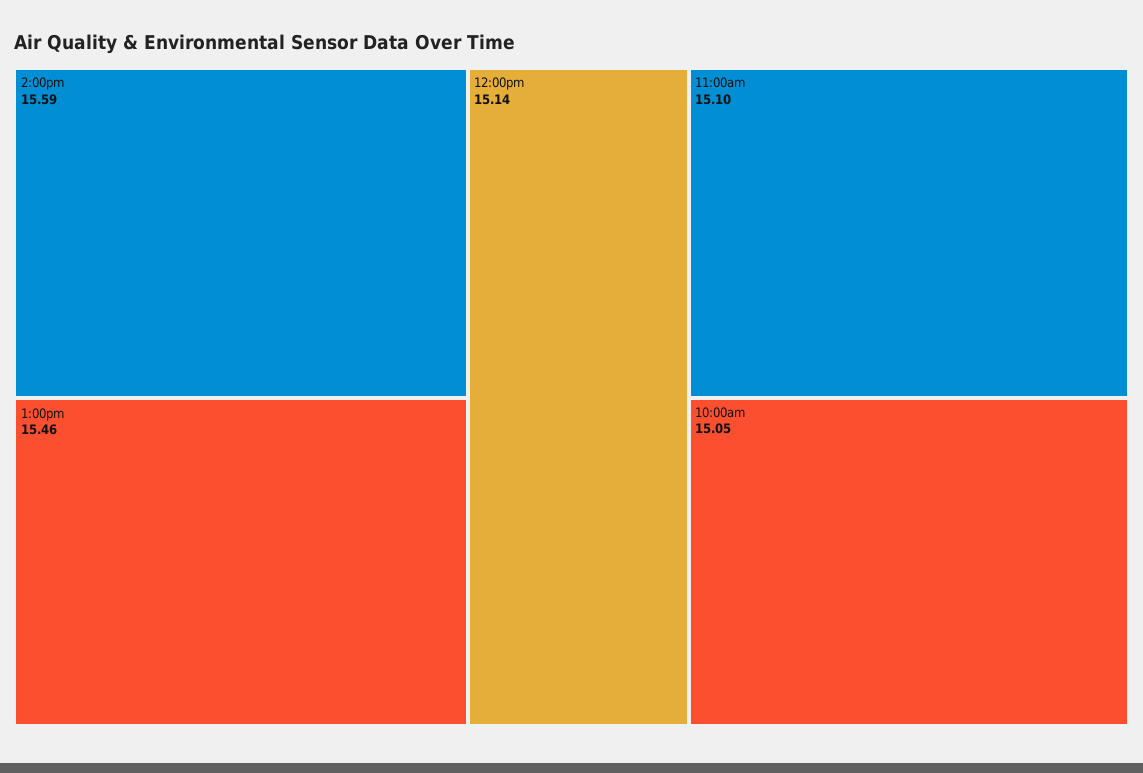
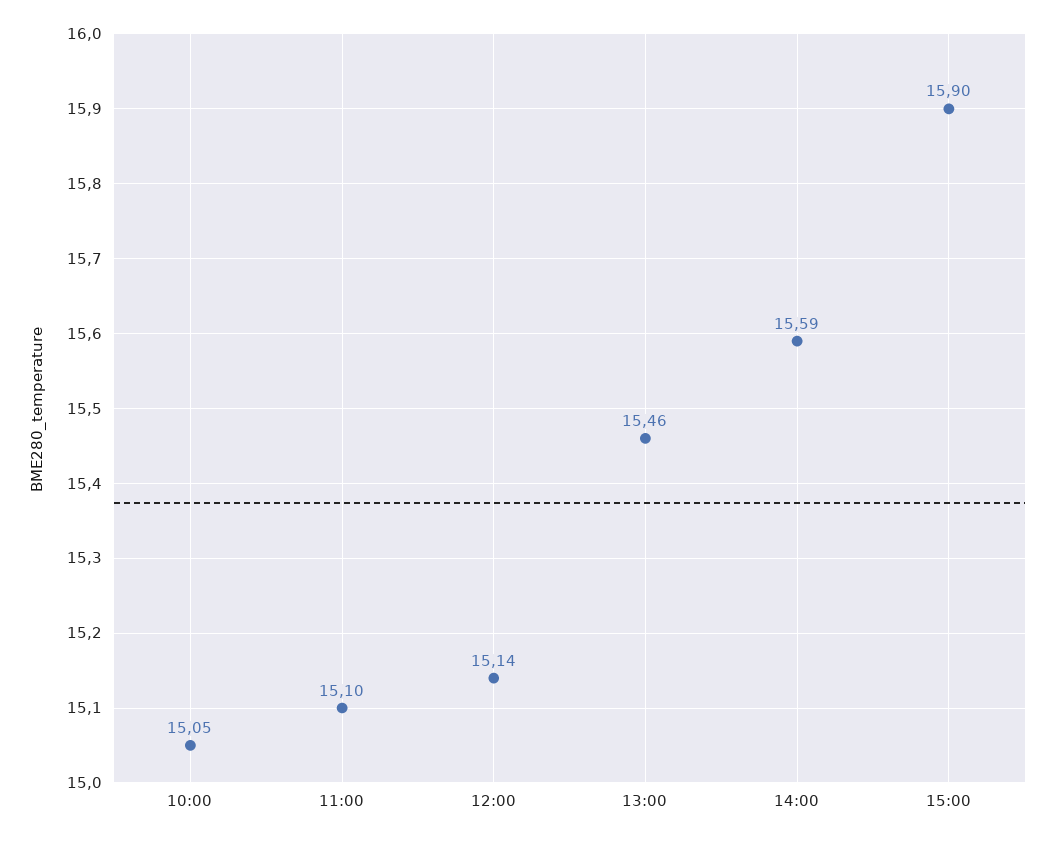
15:00: none -> 15.9

